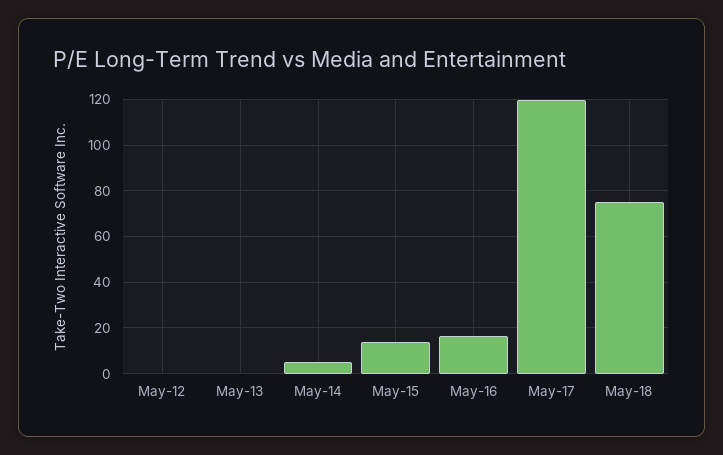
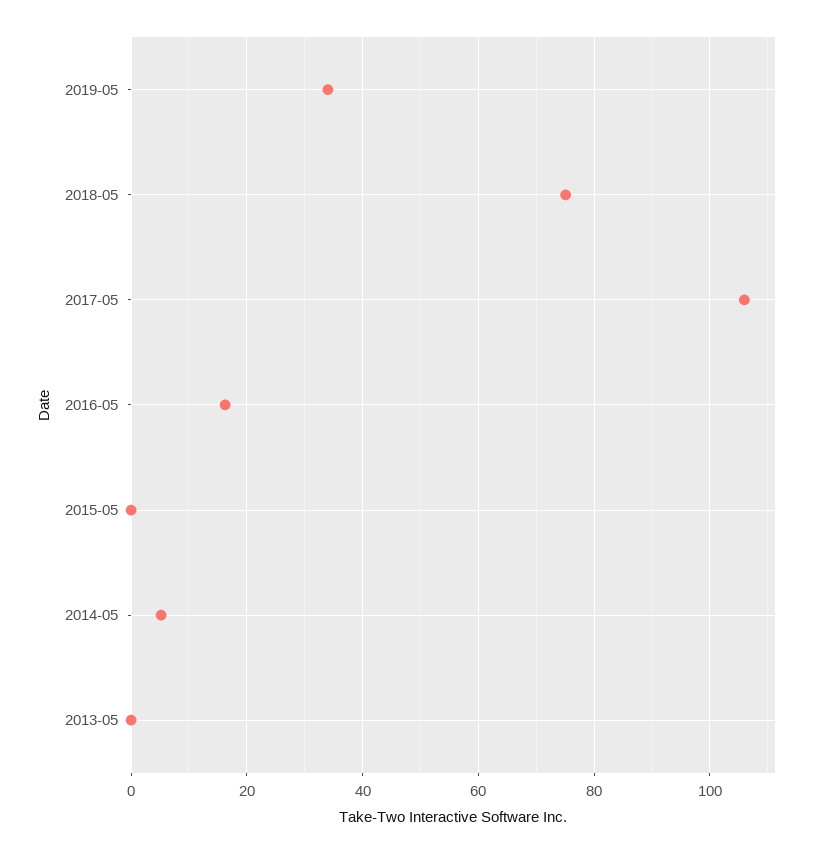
May-12: 0 -> none
May-15: 15 -> 0
May-17: 120 -> 106
2019-05: none -> 34

